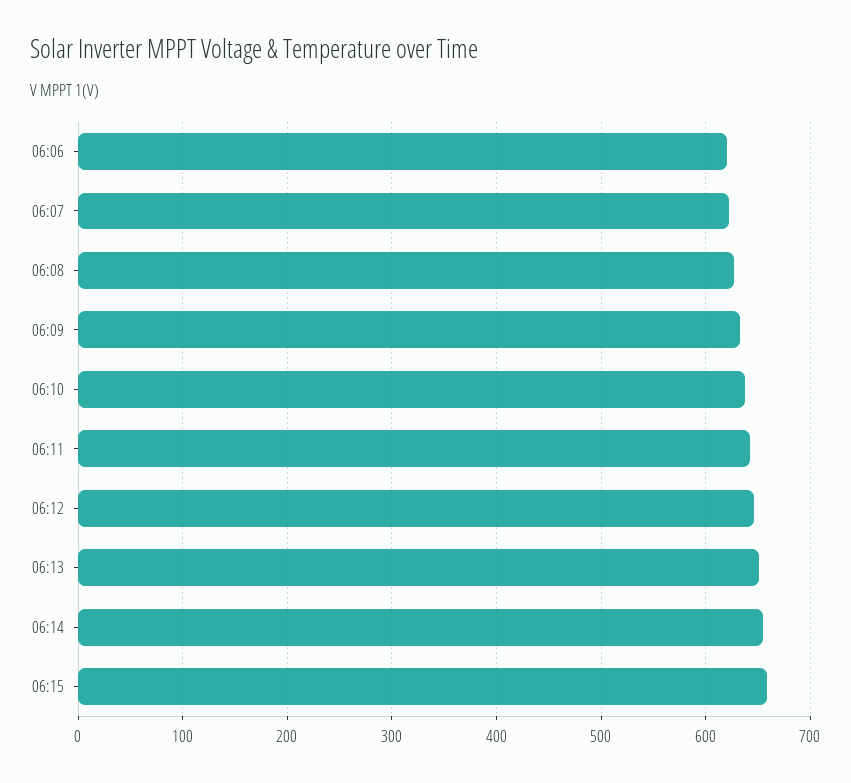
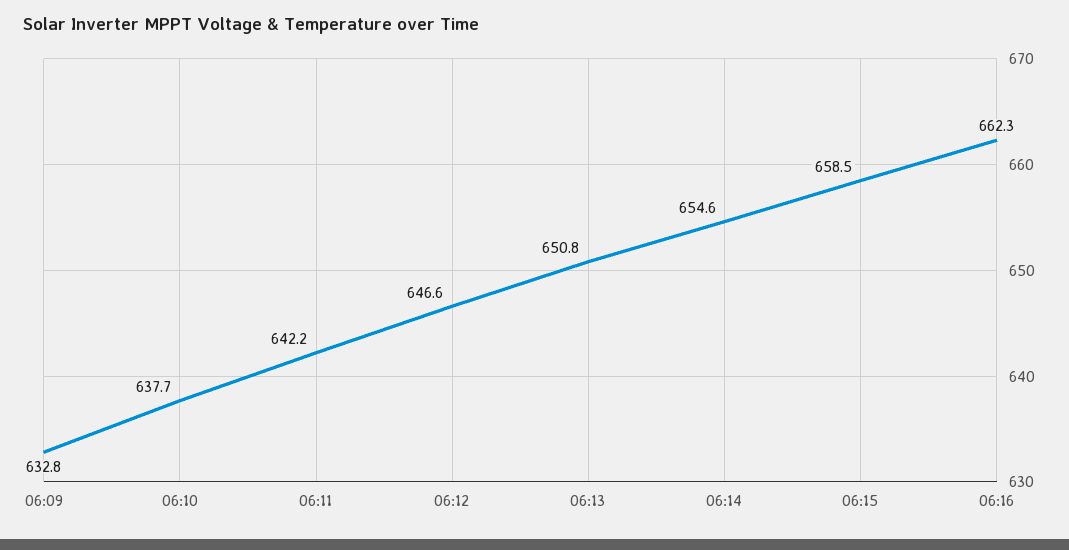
06:06: 620 -> none
06:07: 620 -> none
06:08: 630 -> none
06:16: none -> 662.3

